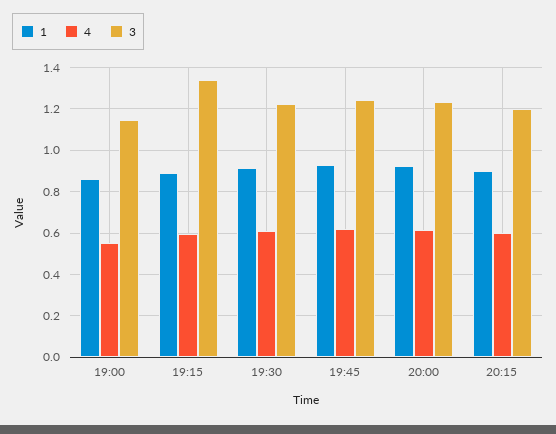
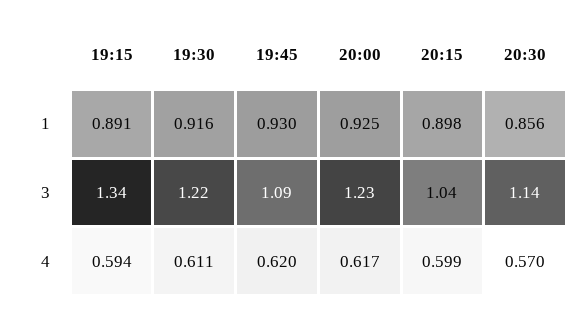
1, 19:00: 0.85 -> none
4, 19:00: 0.55 -> none
3, 19:00: 1.15 -> none
3, 19:45: 1.25 -> 1.09
3, 20:15: 1.2 -> 1.04
1, 20:30: none -> 0.856
3, 20:30: none -> 1.14
4, 20:30: none -> 0.57

